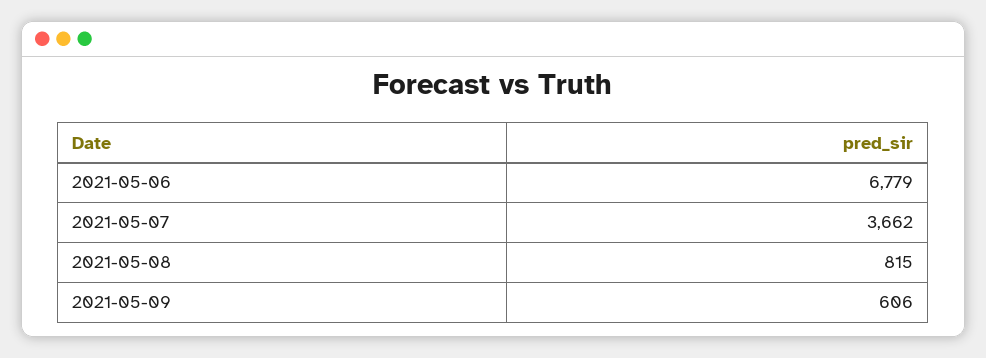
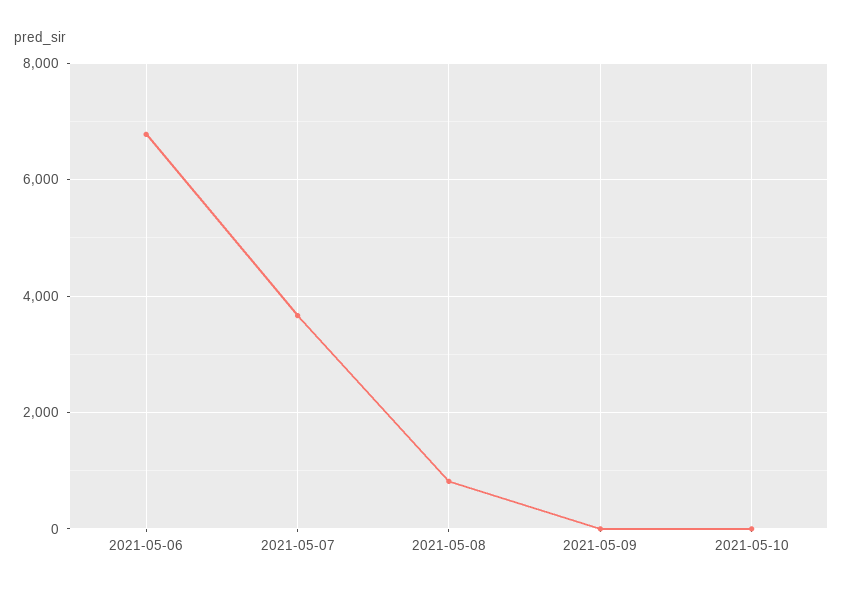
2021-05-09: 606 -> 0
2021-05-10: none -> 0

